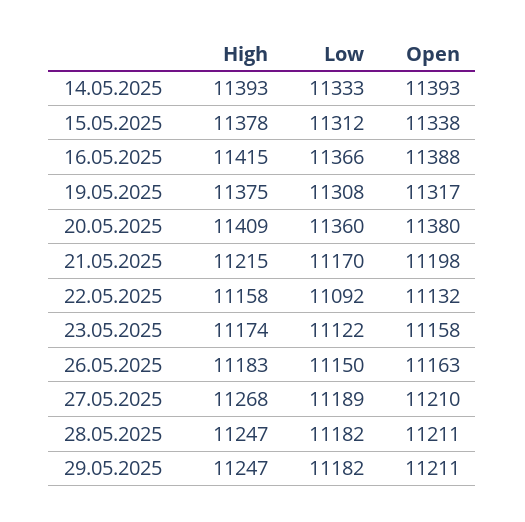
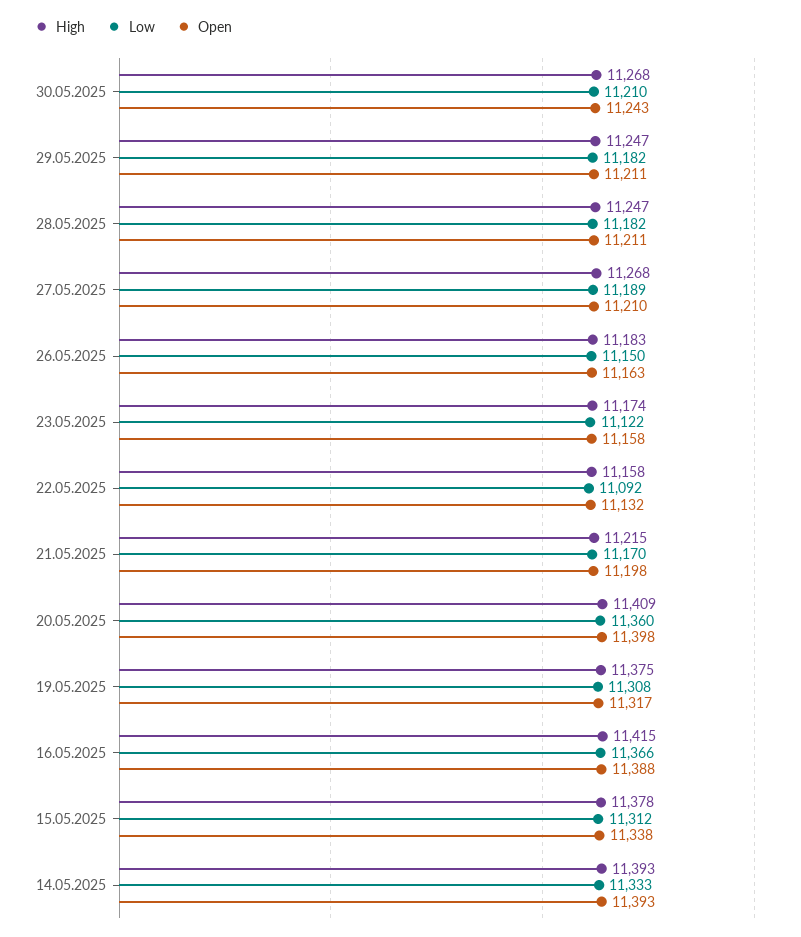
Open, 20.05.2025: 11380 -> 11398
High, 30.05.2025: none -> 11268
Low, 30.05.2025: none -> 11210
Open, 30.05.2025: none -> 11243

